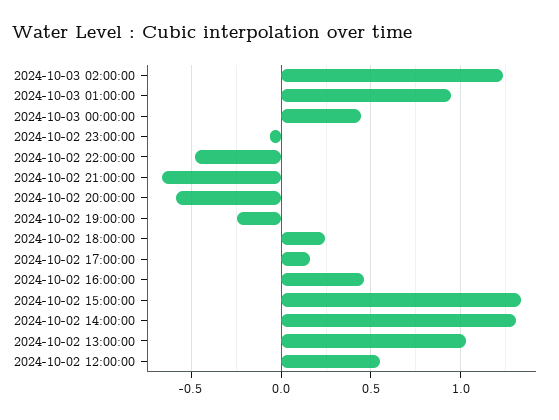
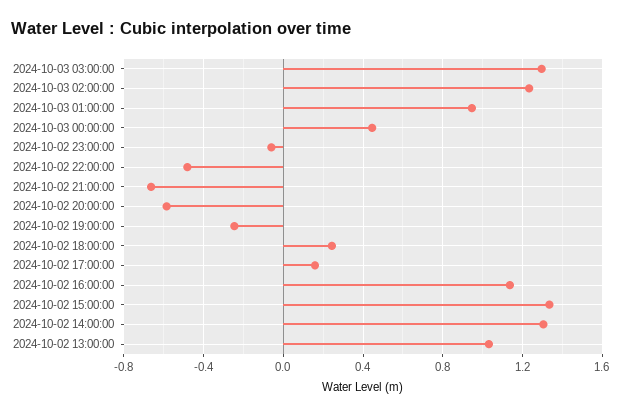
2024-10-02 16:00:00: 0.45 -> 1.15
2024-10-02 12:00:00: 0.55 -> none
2024-10-03 03:00:00: none -> 1.3

